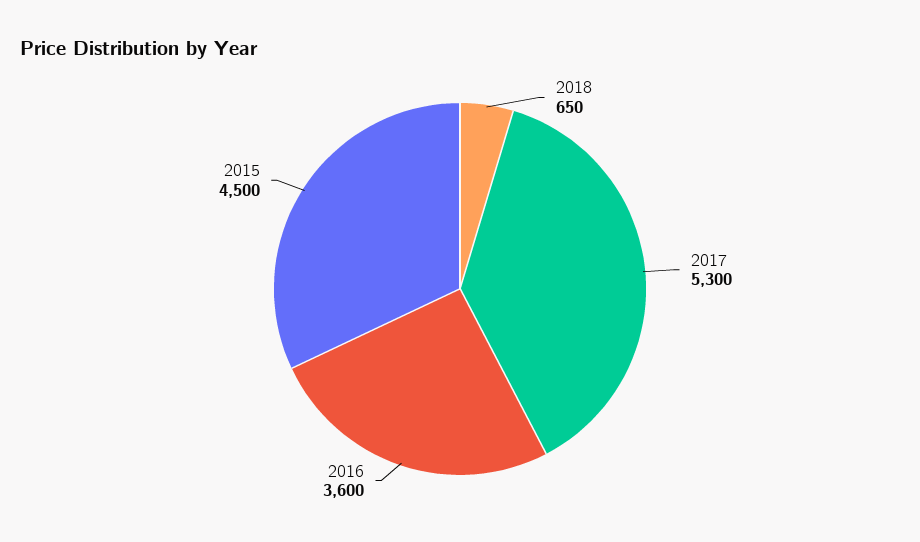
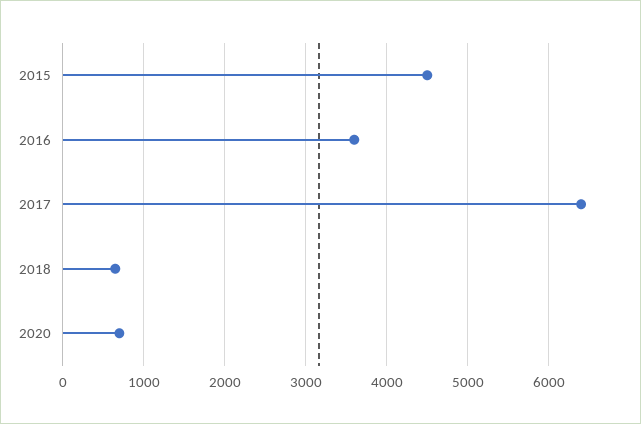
2017: 5300 -> 6400
2020: none -> 700

